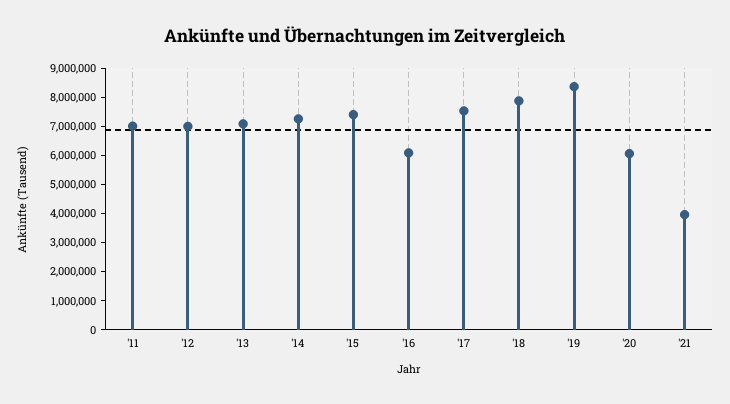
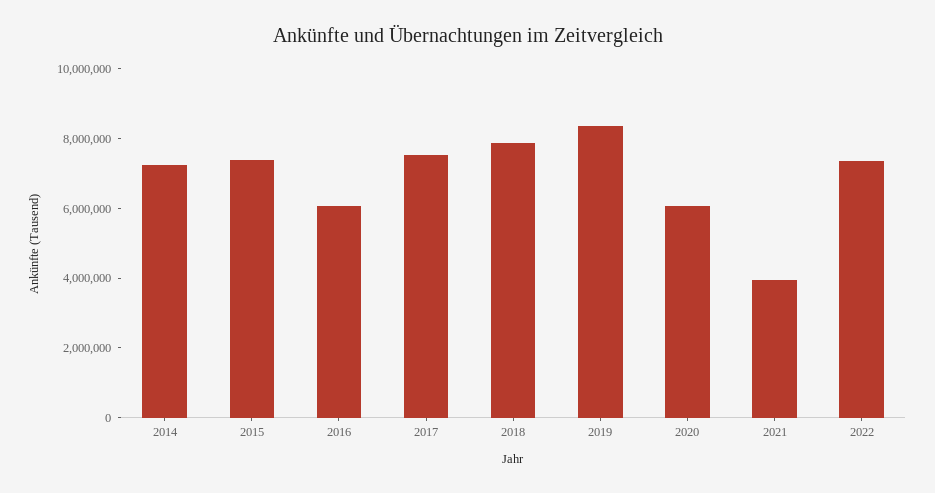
'11: 7000000 -> none
'12: 7000000 -> none
'13: 7000000 -> none
2022: none -> 7500000

